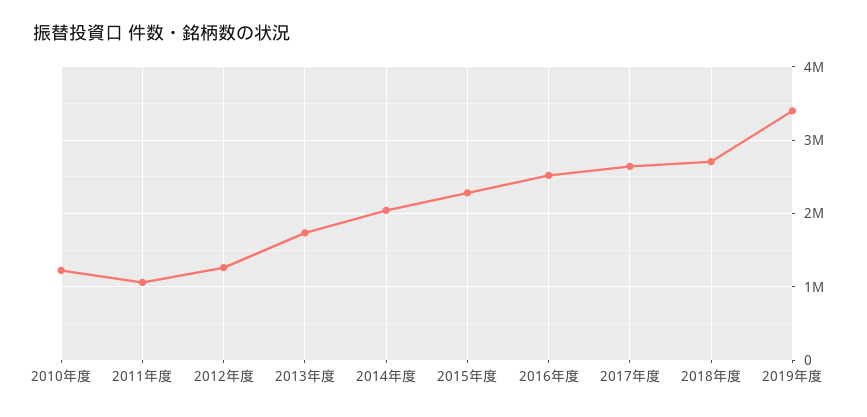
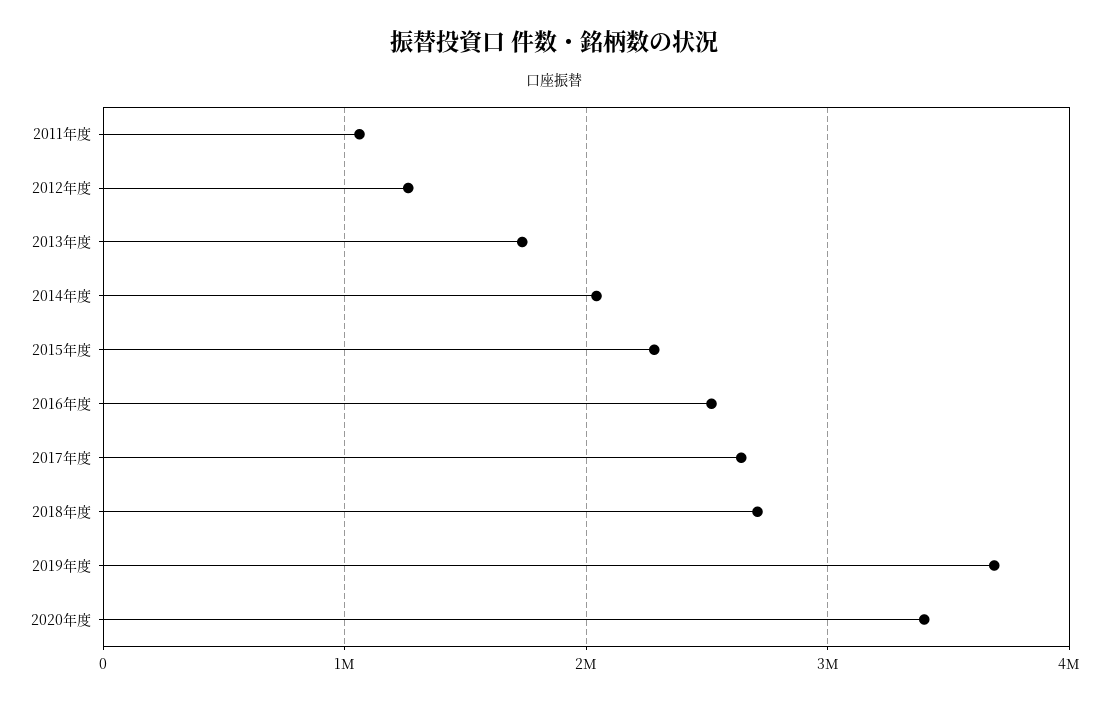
2010年度: 1200000 -> none
2019年度: 3400000 -> 3700000
2020年度: none -> 3400000

